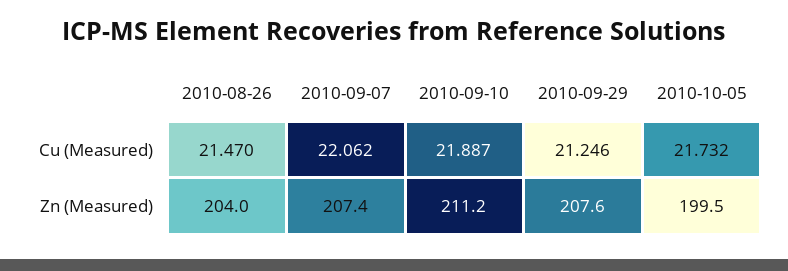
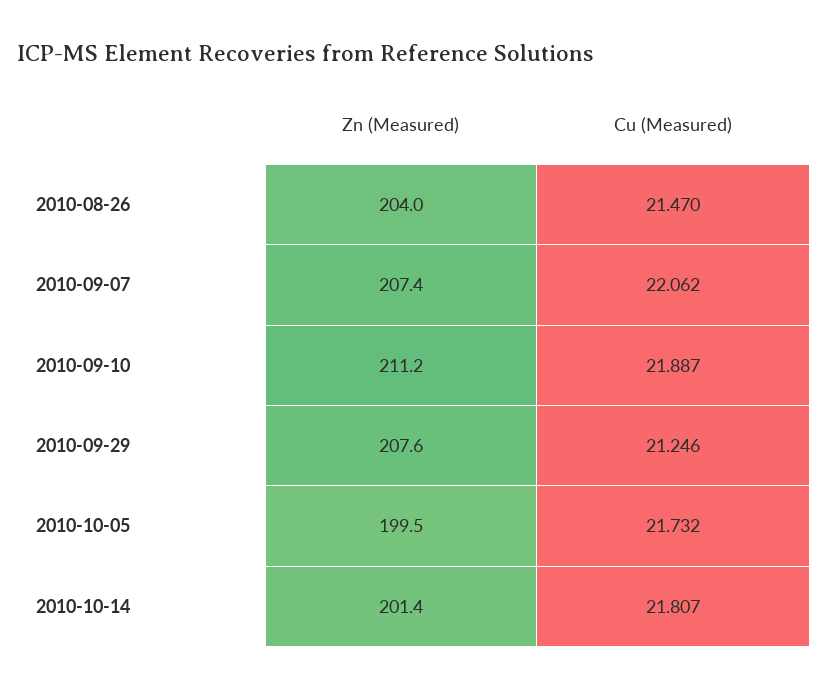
2010-10-14, Zn (Measured): none -> 201.4
2010-10-14, Cu (Measured): none -> 21.807

